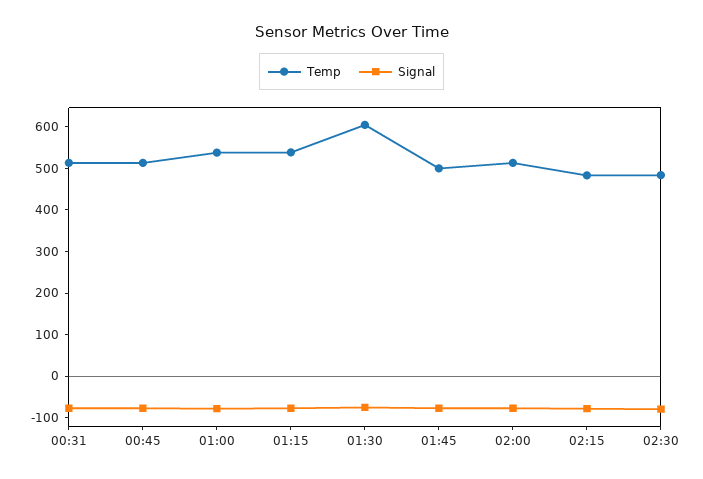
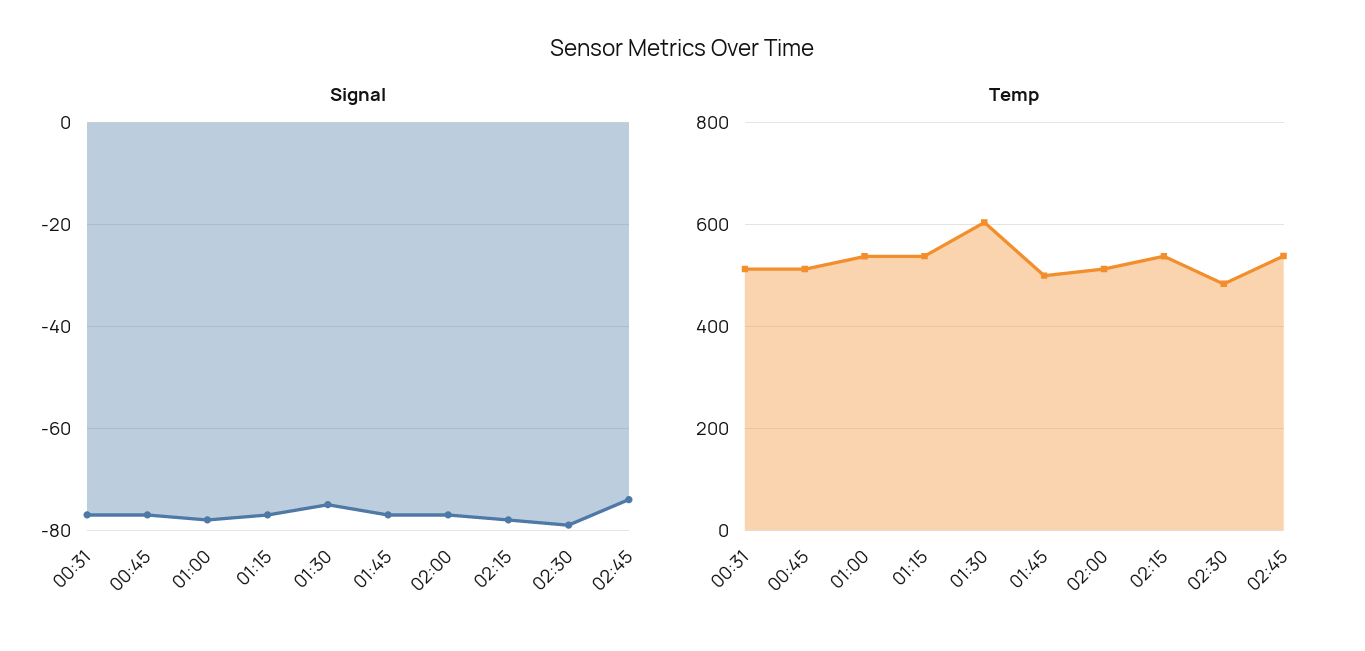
Temp, 02:15: 480 -> 540
Signal, 02:45: none -> -75
Temp, 02:45: none -> 540

